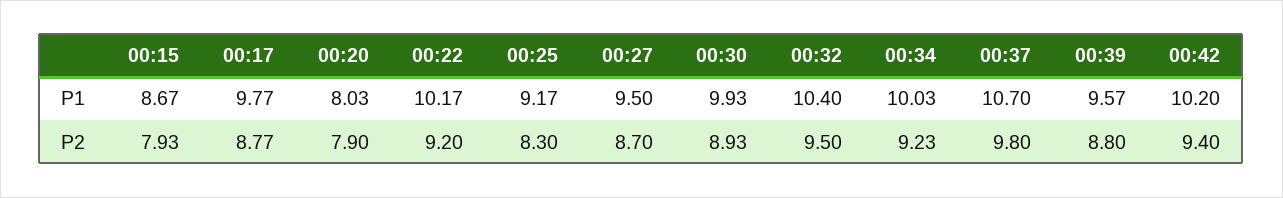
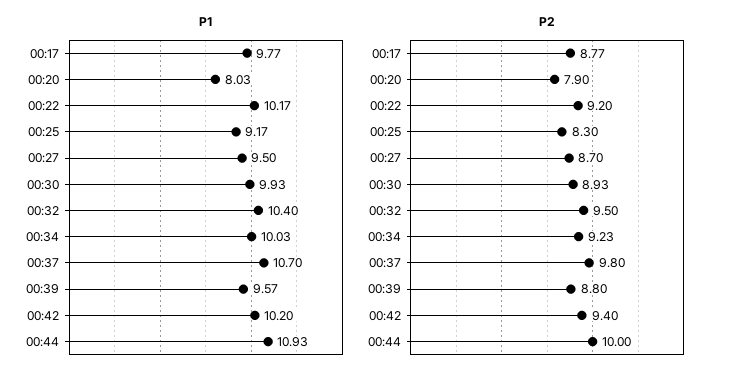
P1, 00:15: 8.67 -> none
P2, 00:15: 7.93 -> none
P1, 00:44: none -> 10.93
P2, 00:44: none -> 10

